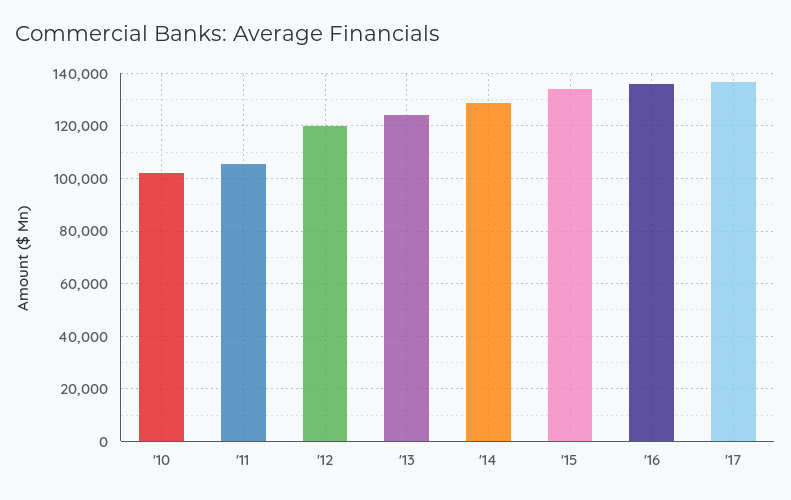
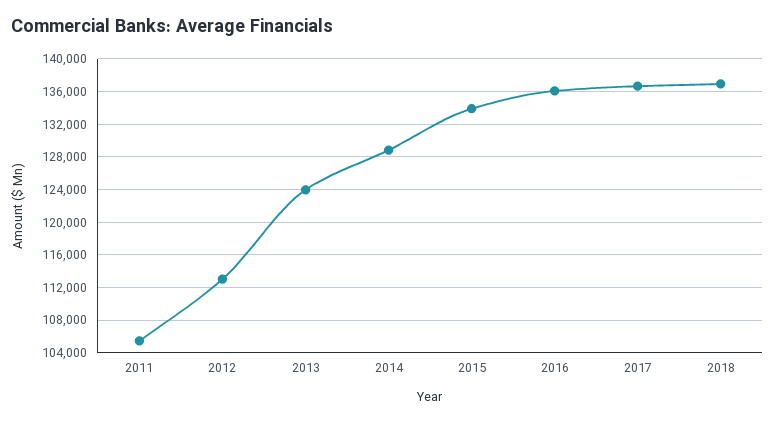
'10: 102500 -> none
'12: 120000 -> 113000
2018: none -> 137000

